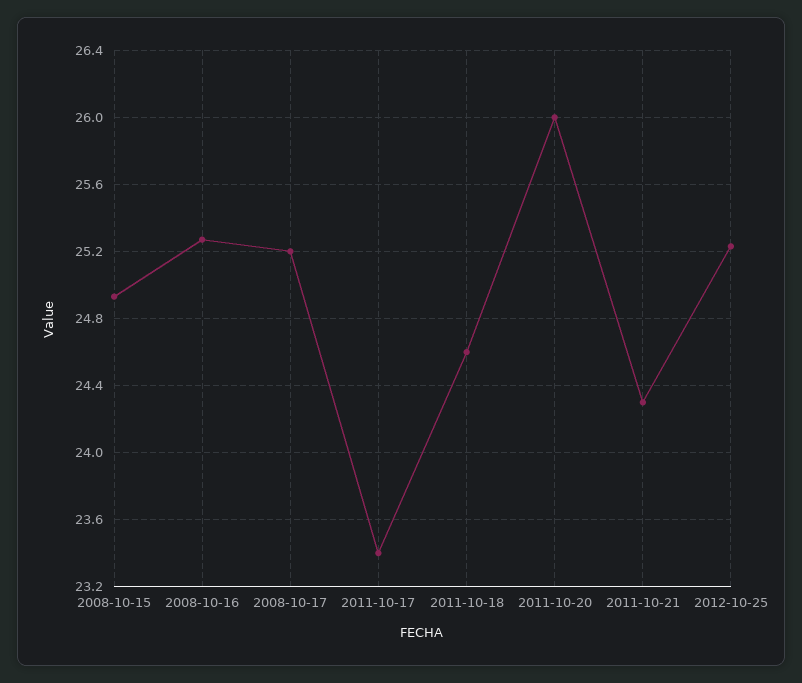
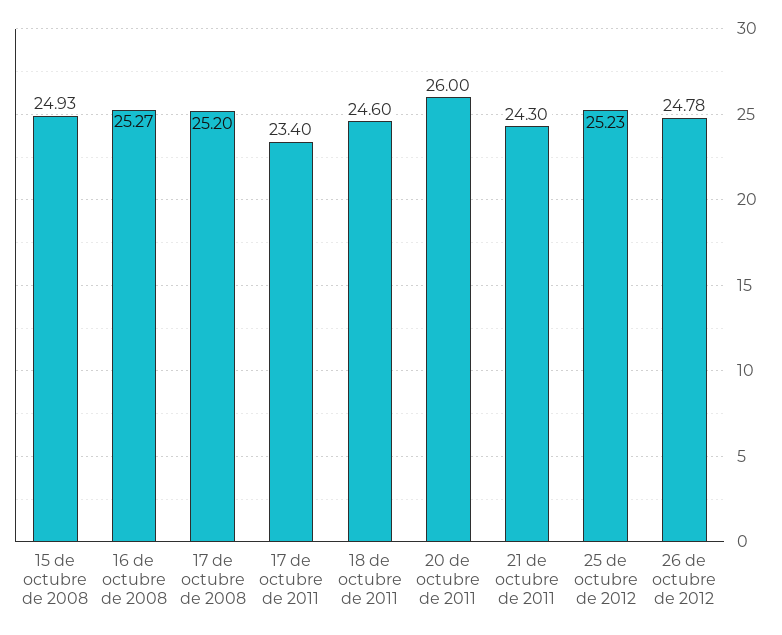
26 de octubre de 2012: none -> 24.78

